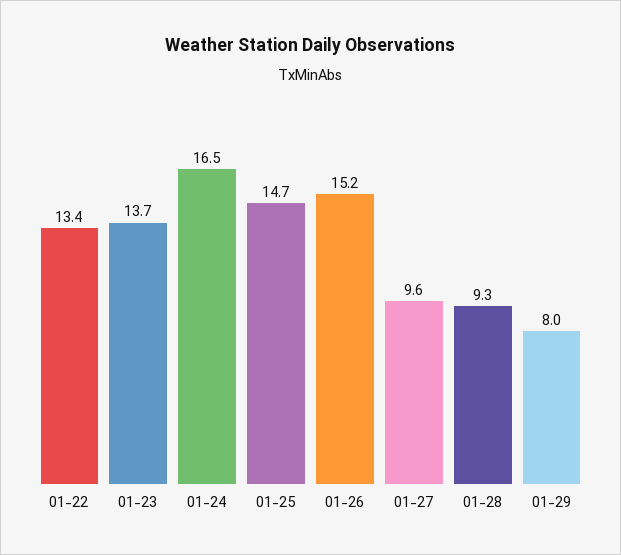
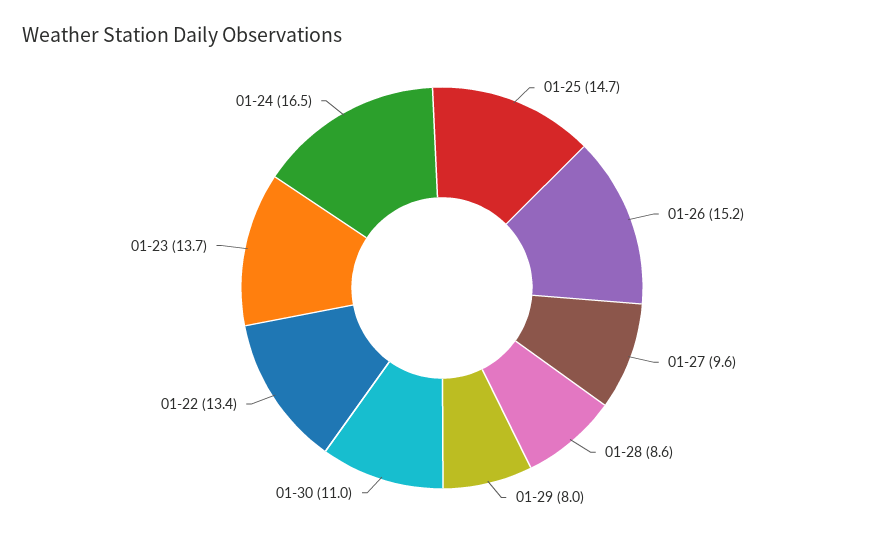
01-28: 9.3 -> 8.6
01-30: none -> 11

